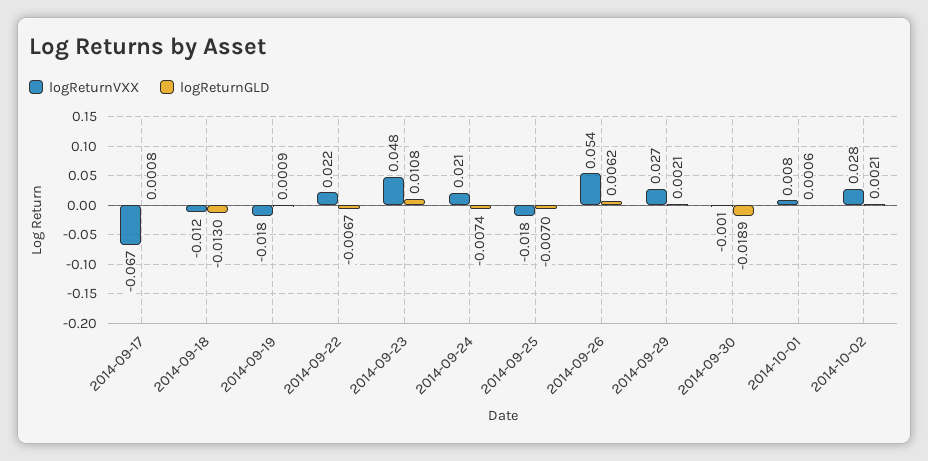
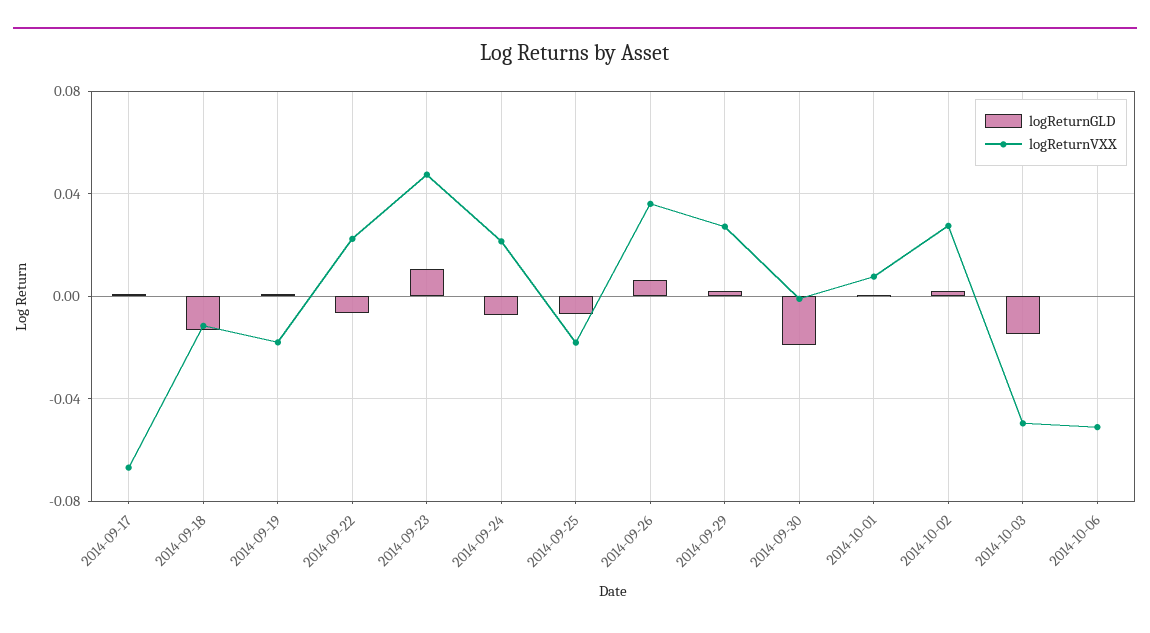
logReturnVXX, 2014-09-26: 0.054 -> 0.035
logReturnGLD, 2014-10-03: none -> -0.015
logReturnVXX, 2014-10-03: none -> -0.05
logReturnGLD, 2014-10-06: none -> 0
logReturnVXX, 2014-10-06: none -> -0.05

